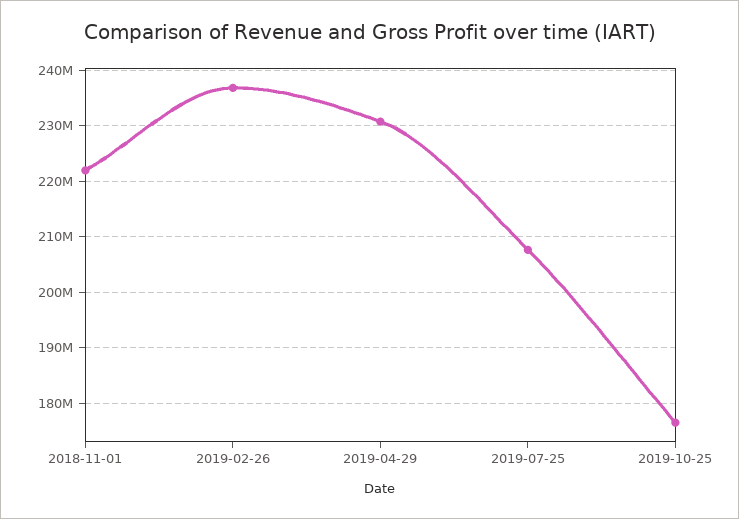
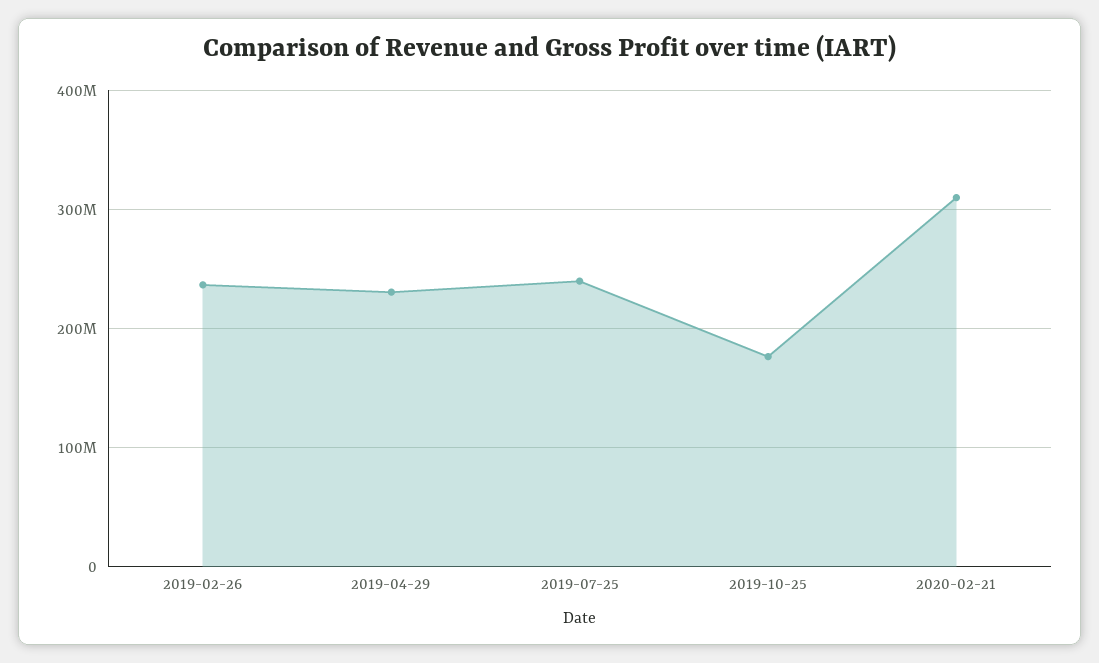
2018-11-01: 222000000 -> none
2019-07-25: 208000000 -> 240000000
2020-02-21: none -> 310000000

